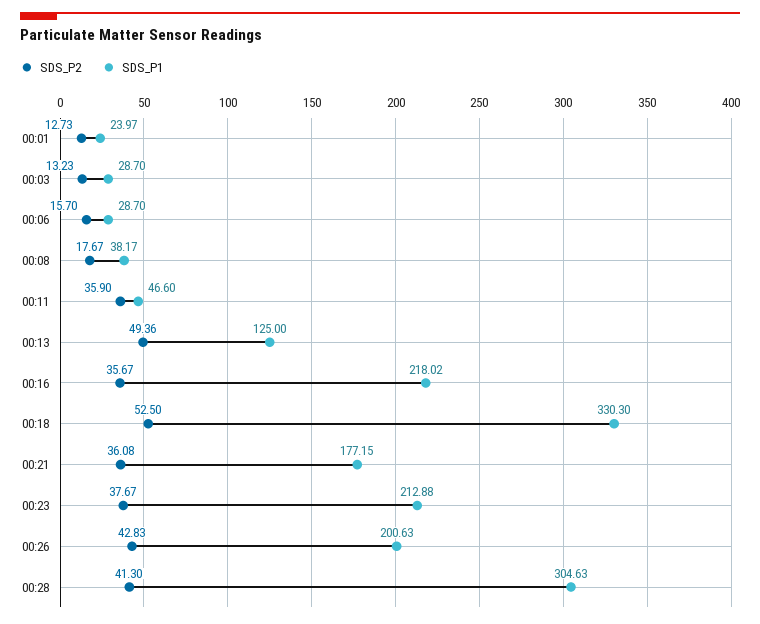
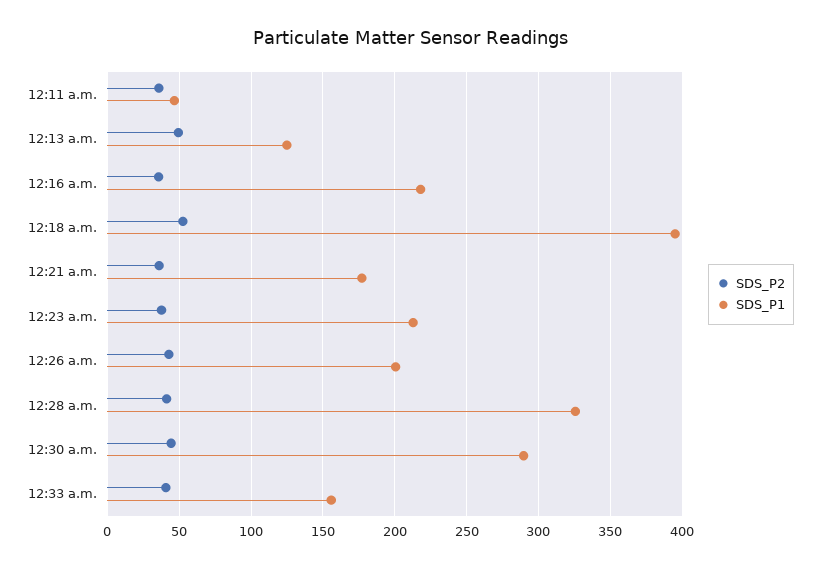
SDS_P2, 00:01: 12.73 -> none
SDS_P1, 00:01: 23.97 -> none
SDS_P2, 00:03: 13.23 -> none
SDS_P1, 00:03: 28.7 -> none
SDS_P2, 00:06: 15.7 -> none
SDS_P1, 00:06: 28.7 -> none
SDS_P2, 00:08: 17.67 -> none
SDS_P1, 00:08: 38.17 -> none
SDS_P1, 00:18: 330.3 -> 395
SDS_P1, 00:28: 304.63 -> 325
SDS_P2, 12:30 a.m.: none -> 45
SDS_P1, 12:30 a.m.: none -> 290
SDS_P2, 12:33 a.m.: none -> 40
SDS_P1, 12:33 a.m.: none -> 155

